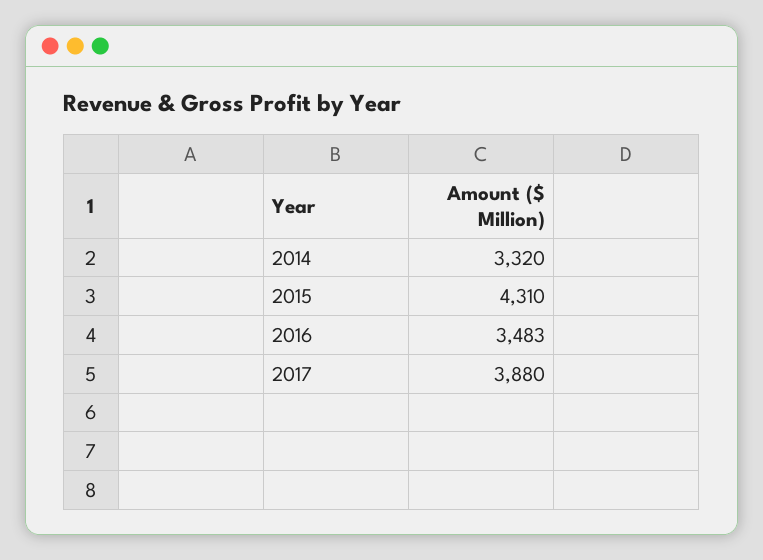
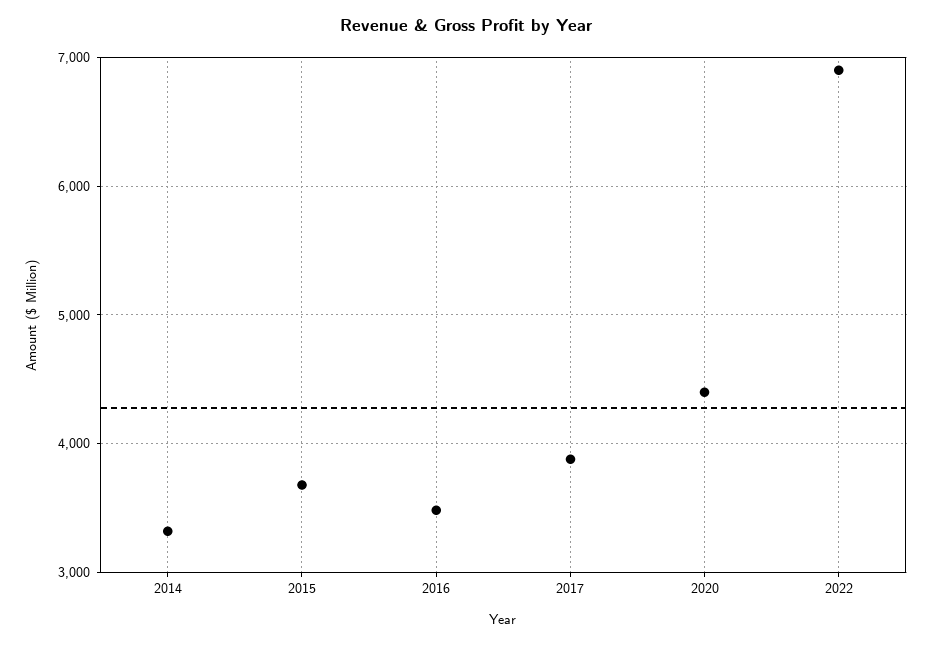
2015: 4310 -> 3700
2020: none -> 4400
2022: none -> 6900

